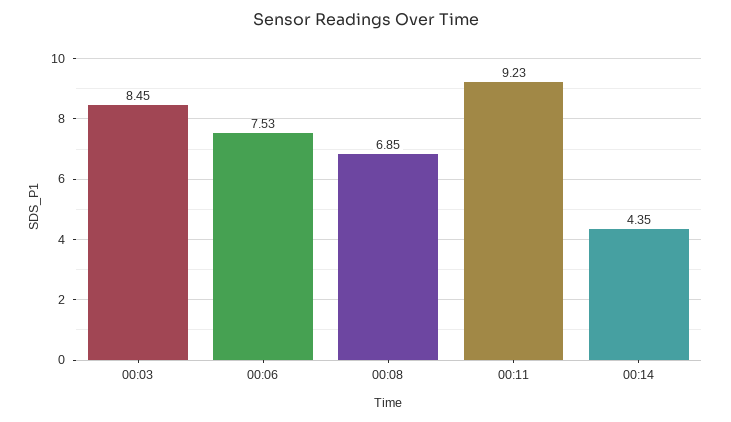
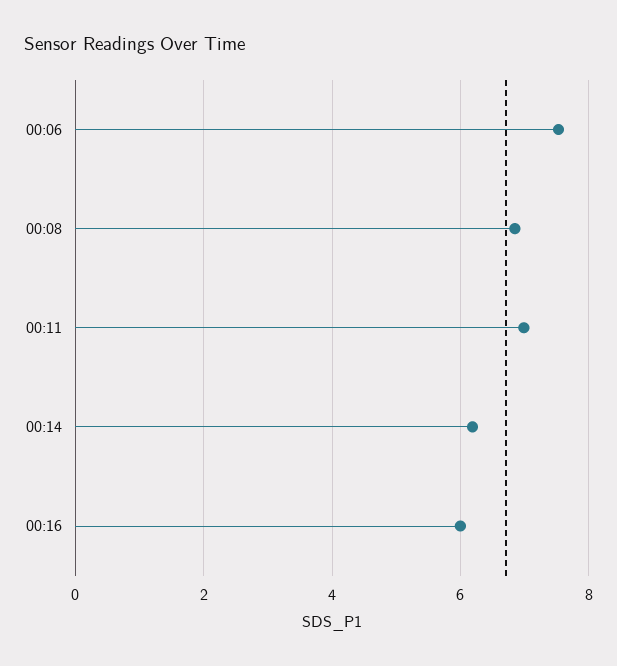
00:03: 8.45 -> none
00:11: 9.23 -> 7
00:14: 4.35 -> 6.2
00:16: none -> 6

